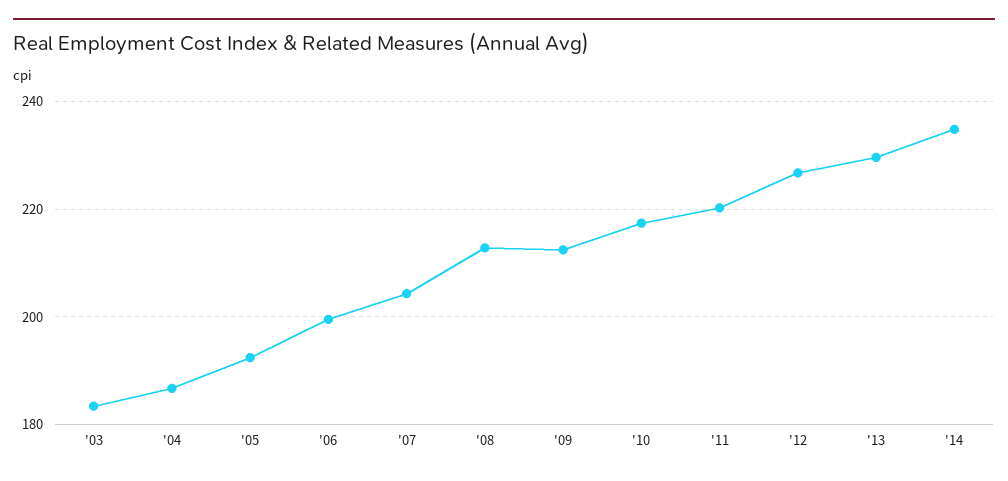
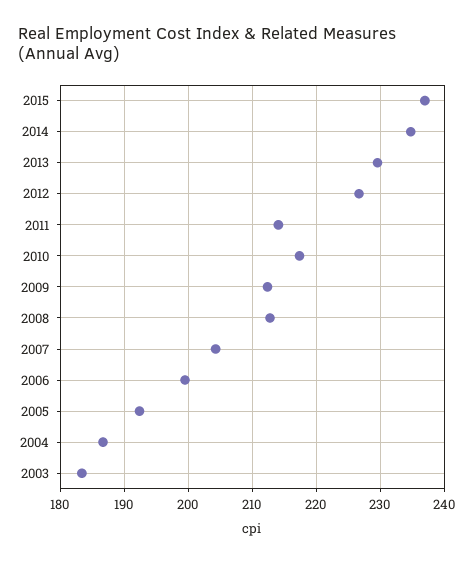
'11: 220 -> 214
2015: none -> 237

